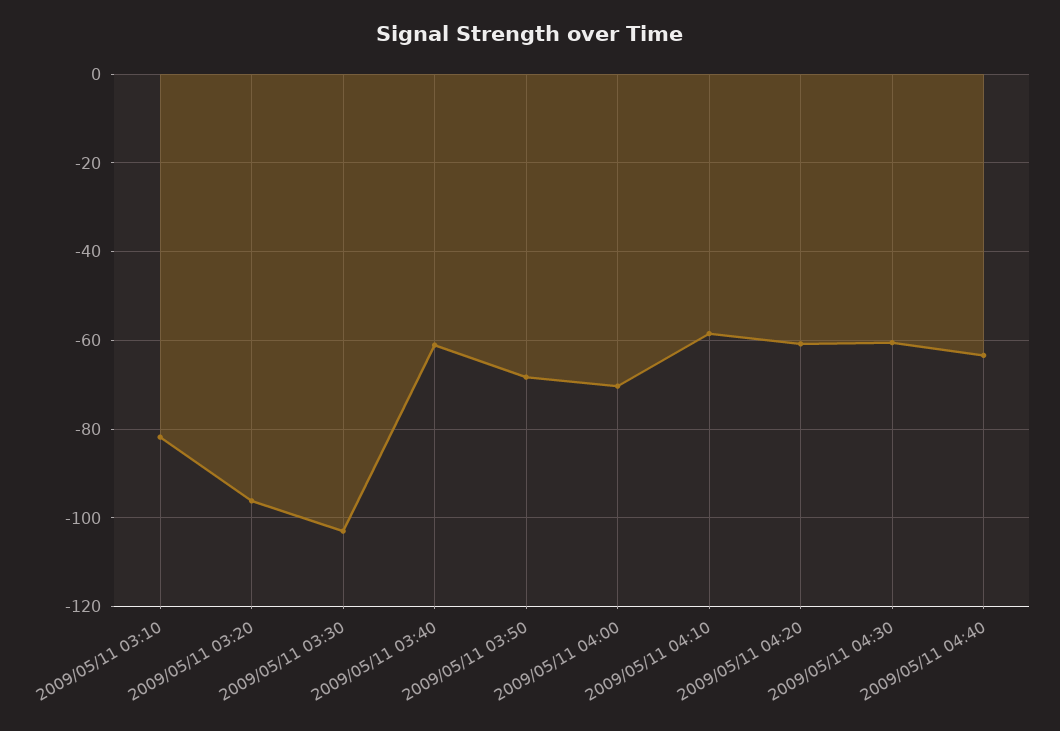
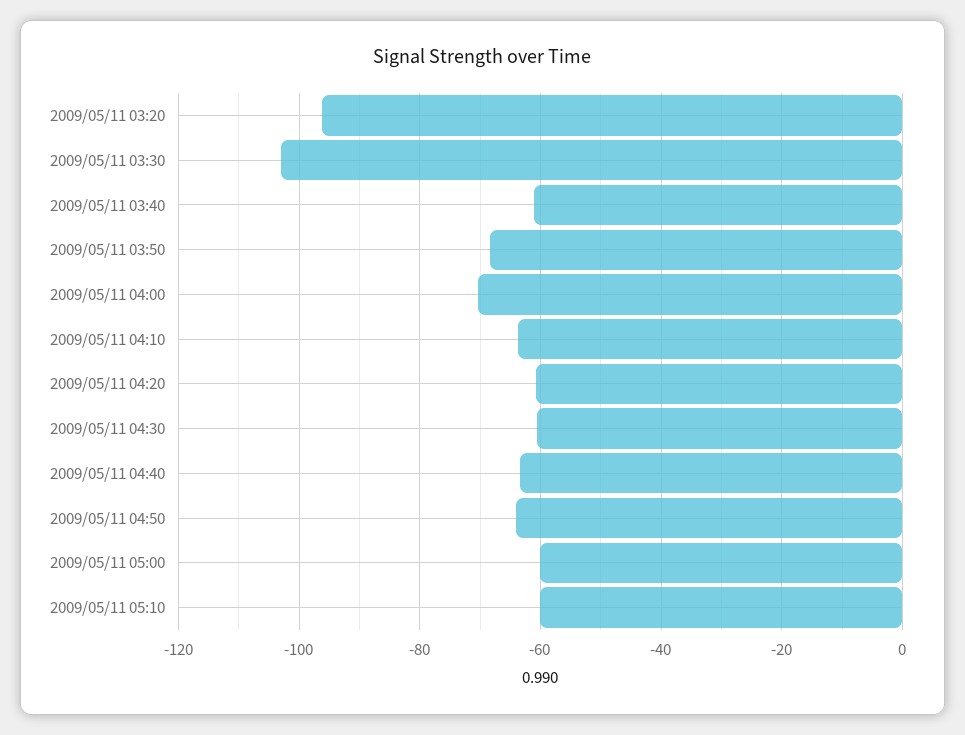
2009/05/11 03:10: -82 -> none
2009/05/11 04:10: -58 -> -64
2009/05/11 04:50: none -> -64
2009/05/11 05:00: none -> -60
2009/05/11 05:10: none -> -60

